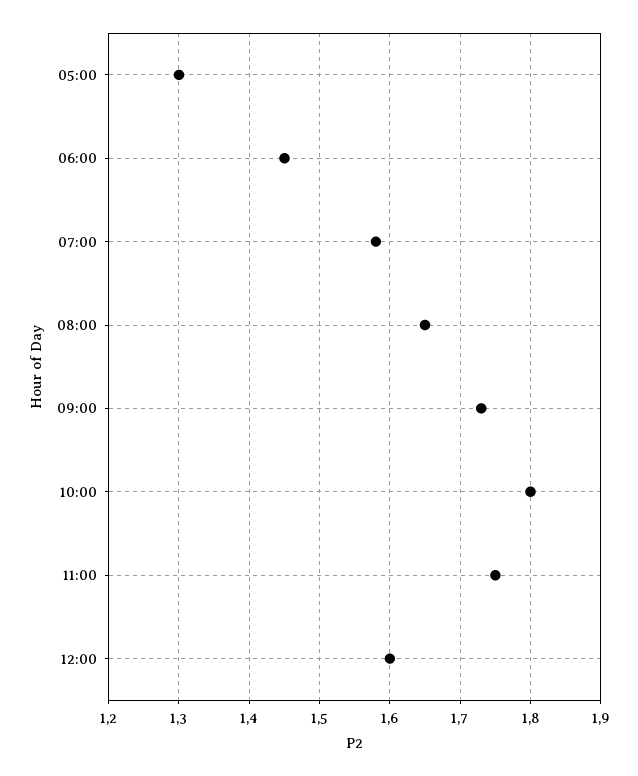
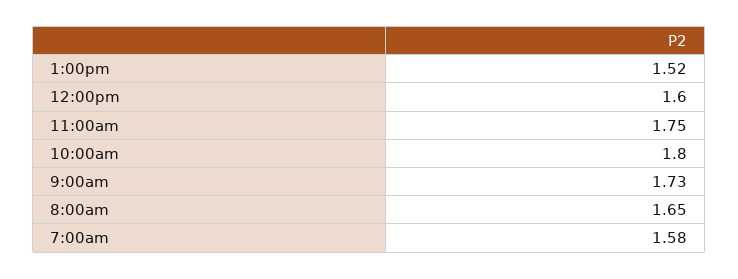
05:00: 1.3 -> none
06:00: 1.45 -> none
1:00pm: none -> 1.52

